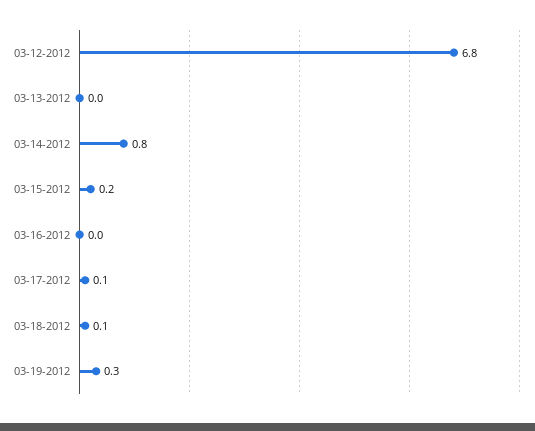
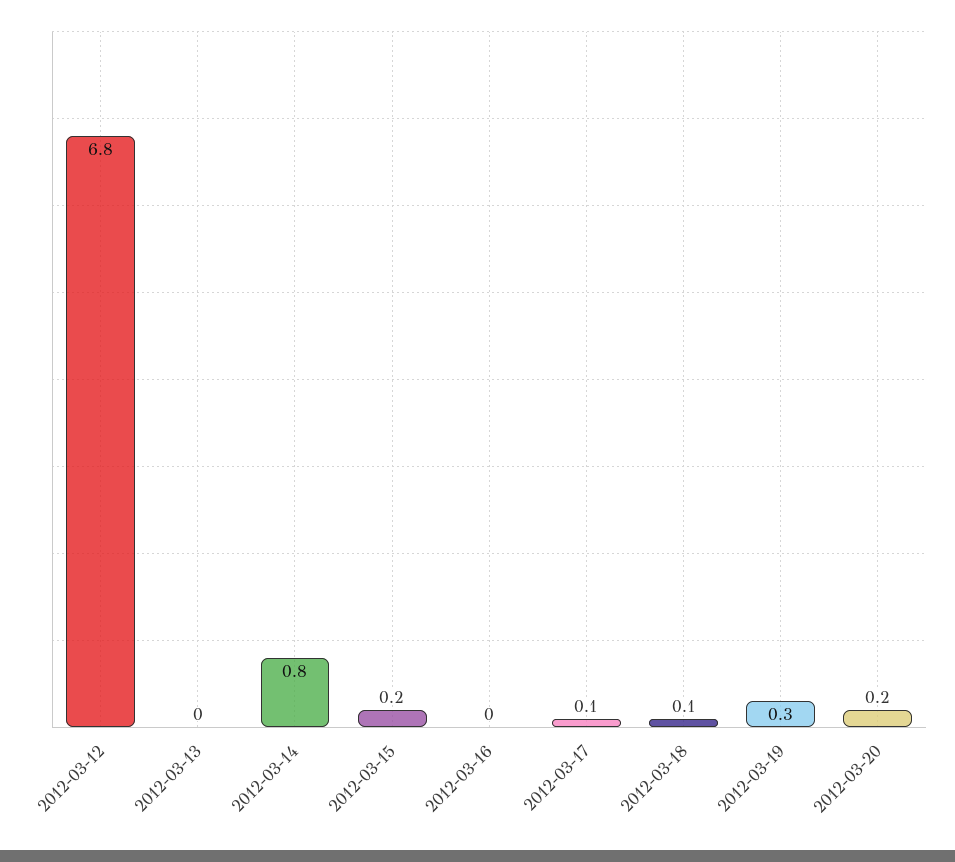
2012-03-20: none -> 0.2

